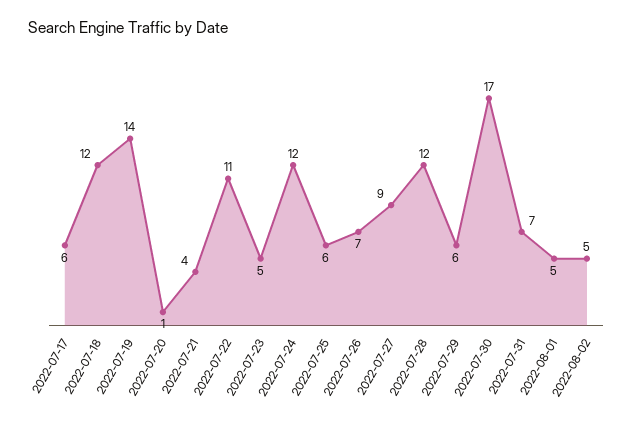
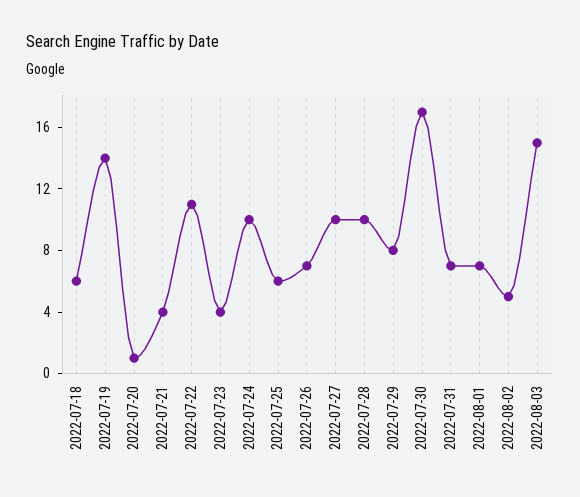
2022-07-17: 6 -> none
2022-07-18: 12 -> 6
2022-07-23: 5 -> 4
2022-07-24: 12 -> 10
2022-07-27: 9 -> 10
2022-07-28: 12 -> 10
2022-07-29: 6 -> 8
2022-08-01: 5 -> 7
2022-08-03: none -> 15

